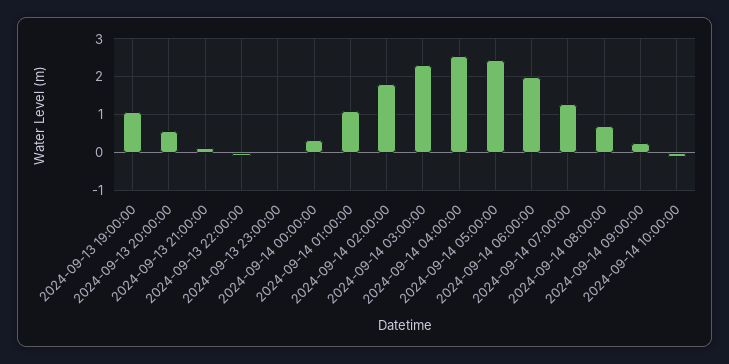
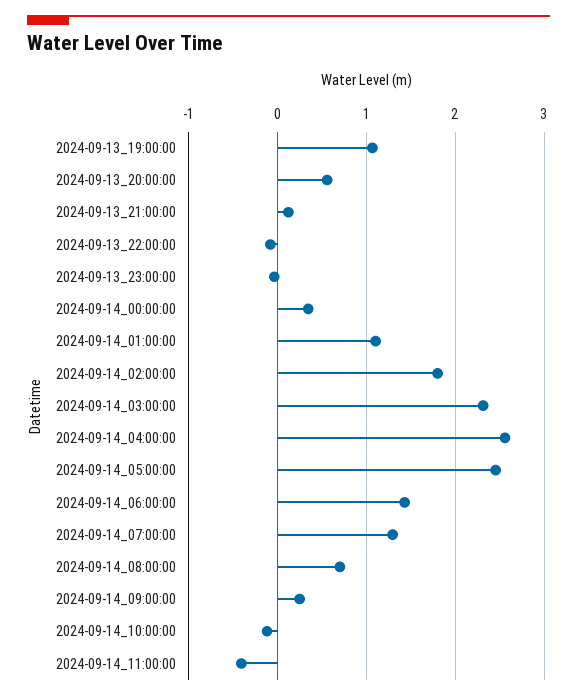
2024-09-14 06:00:00: 2 -> 1.4
2024-09-14_11:00:00: none -> -0.4

